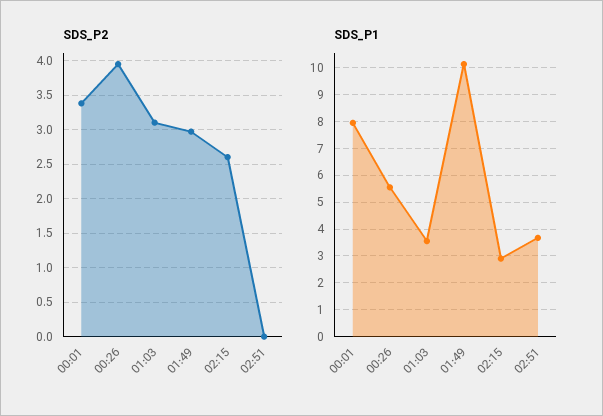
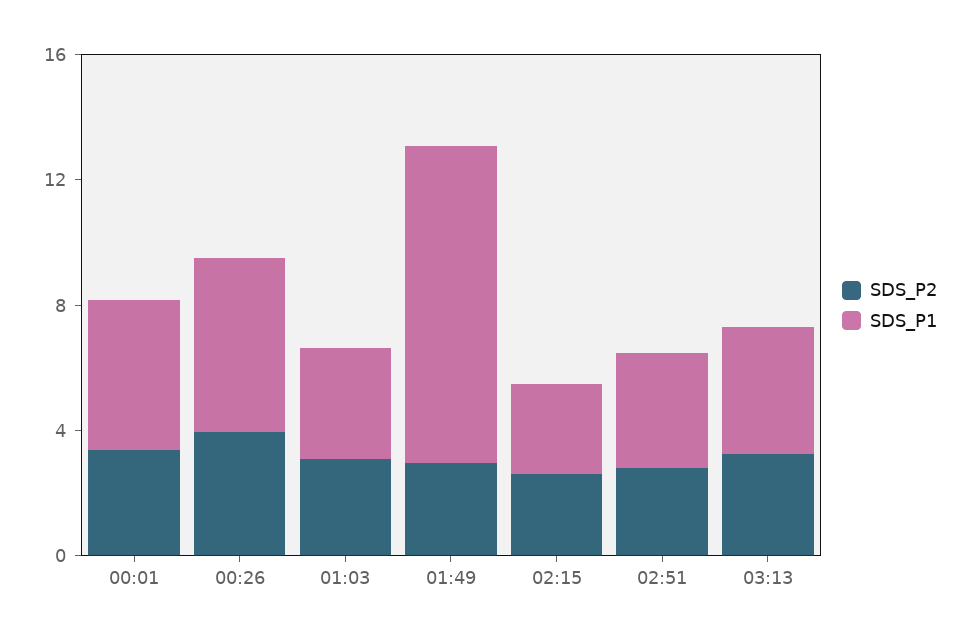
SDS_P2, 02:51: 0 -> 3
SDS_P1, 00:01: 8 -> 5
SDS_P2, 03:13: none -> 3
SDS_P1, 03:13: none -> 4

